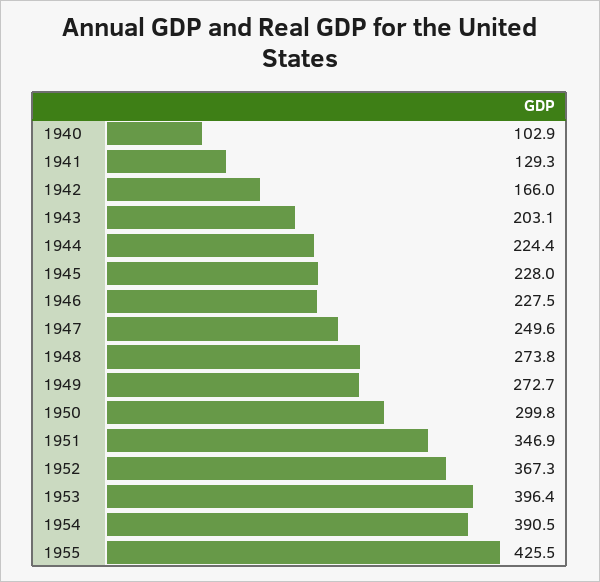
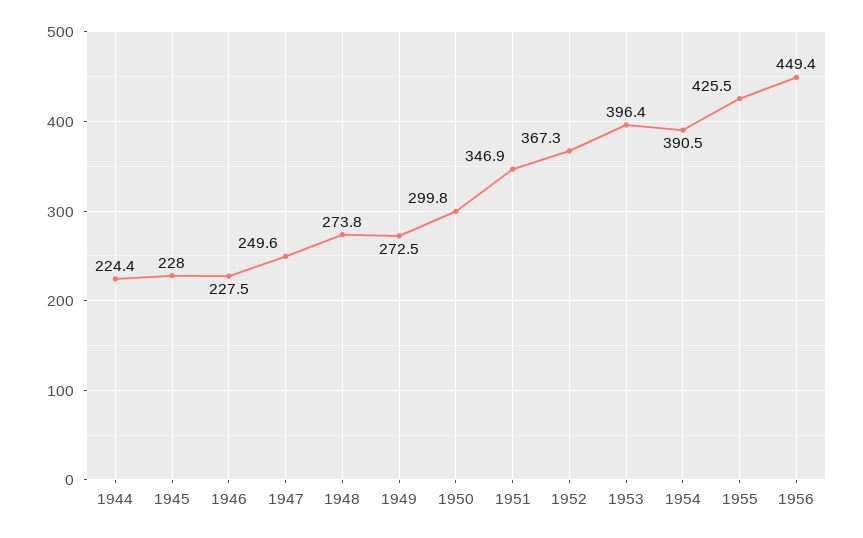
1940: 102.9 -> none
1941: 129.3 -> none
1942: 166 -> none
1943: 203.1 -> none
1949: 272.7 -> 272.5
1956: none -> 449.4

